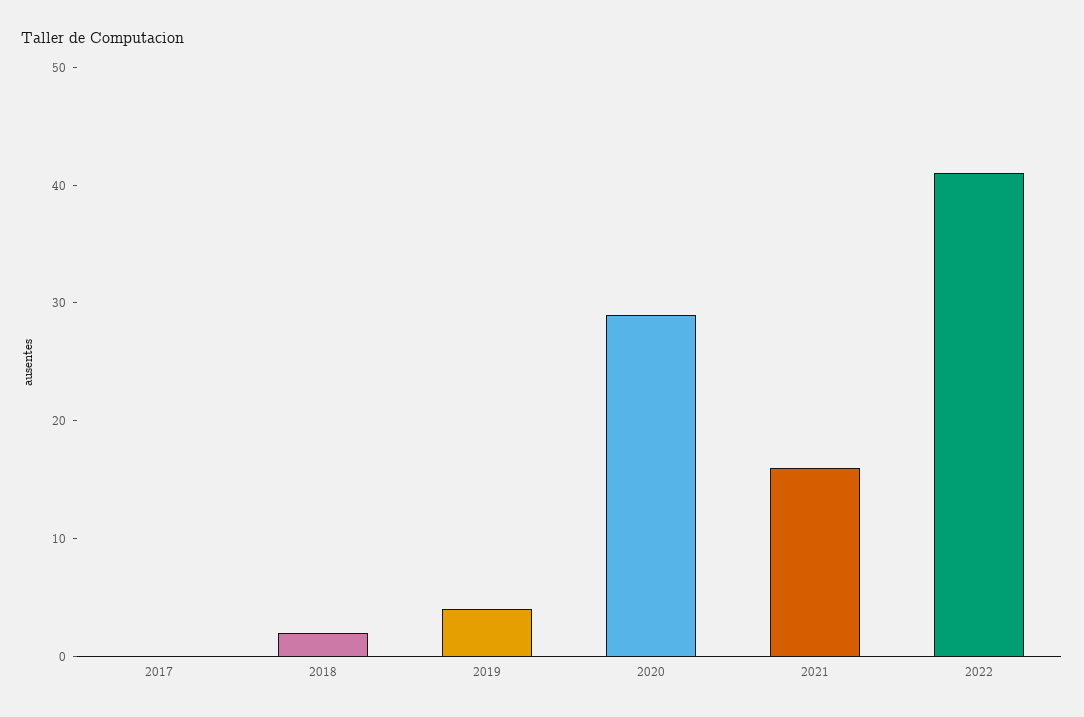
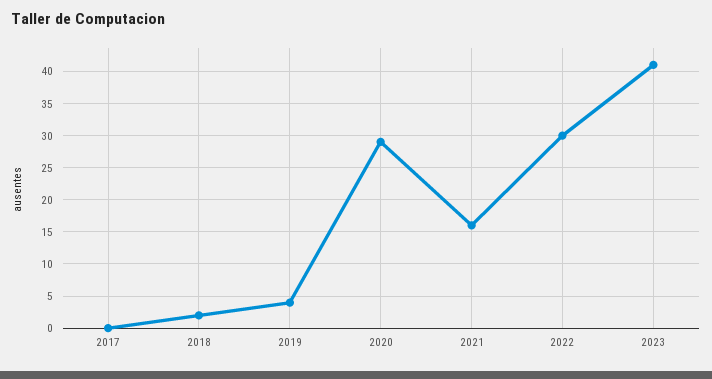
2022: 41 -> 30
2023: none -> 41

